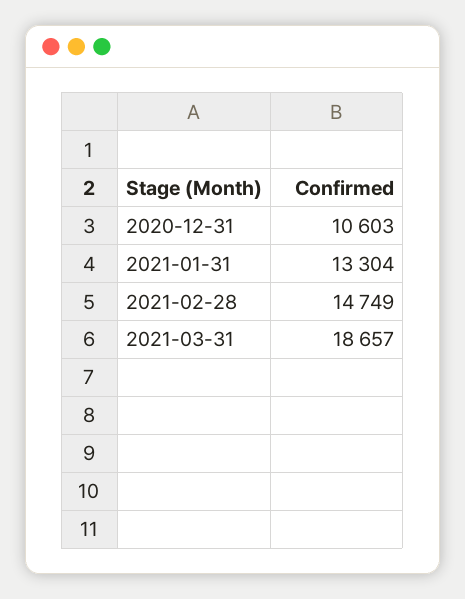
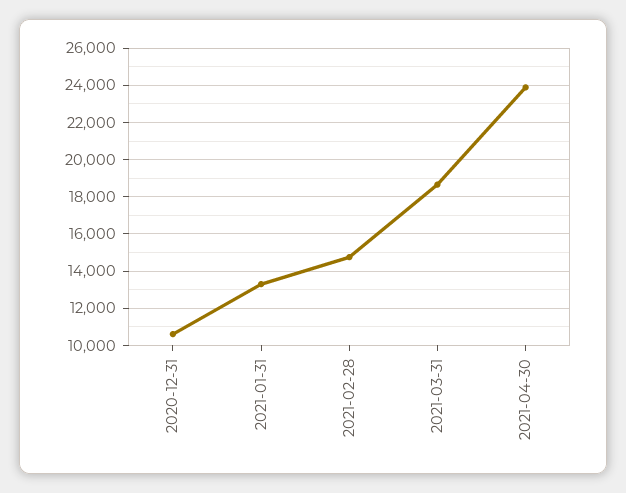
2021-04-30: none -> 24000

